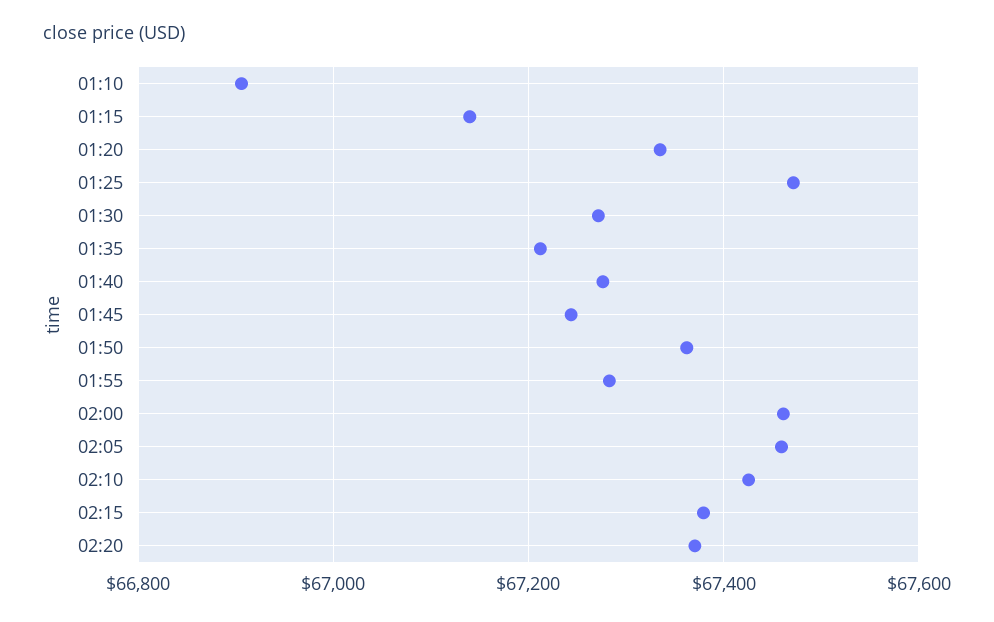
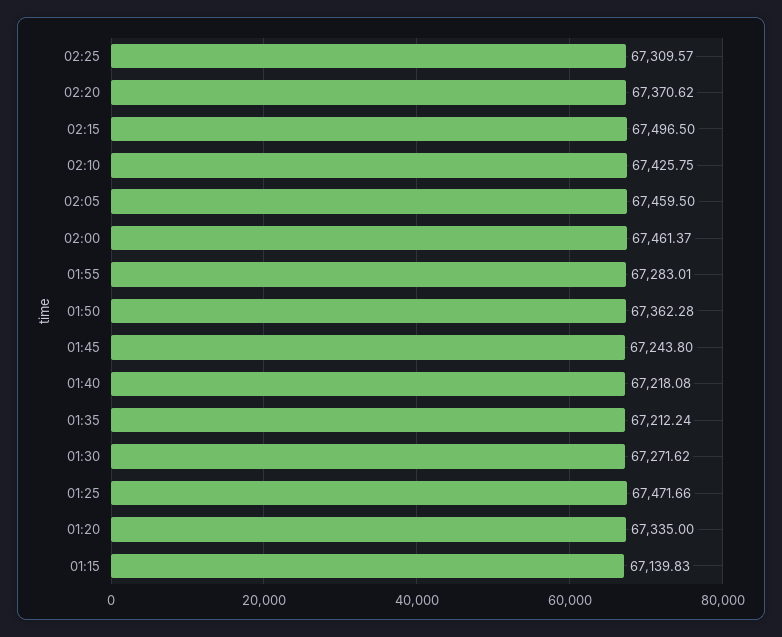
01:10: 66900 -> none
01:40: 67280 -> 67218.08
02:15: 67380 -> 67496.5
02:25: none -> 67309.57

